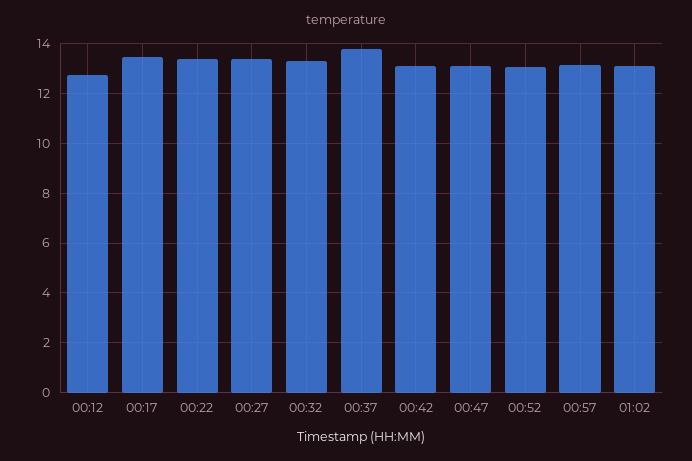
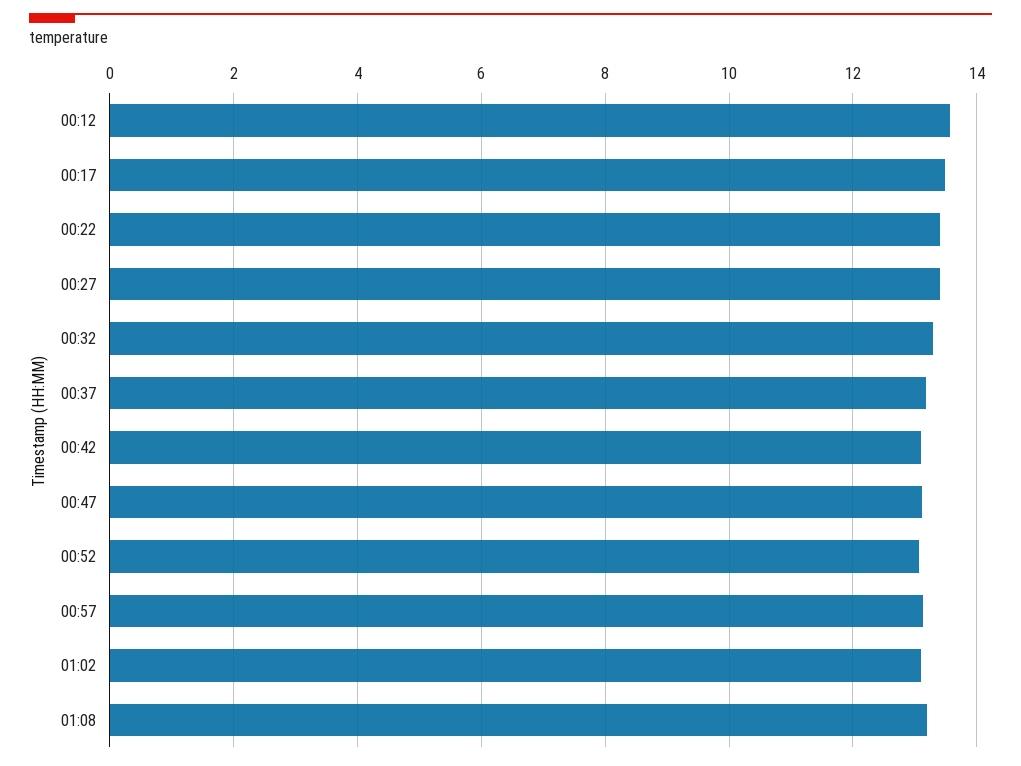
00:12: 12.75 -> 13.6
00:37: 13.75 -> 13.2
01:08: none -> 13.2

